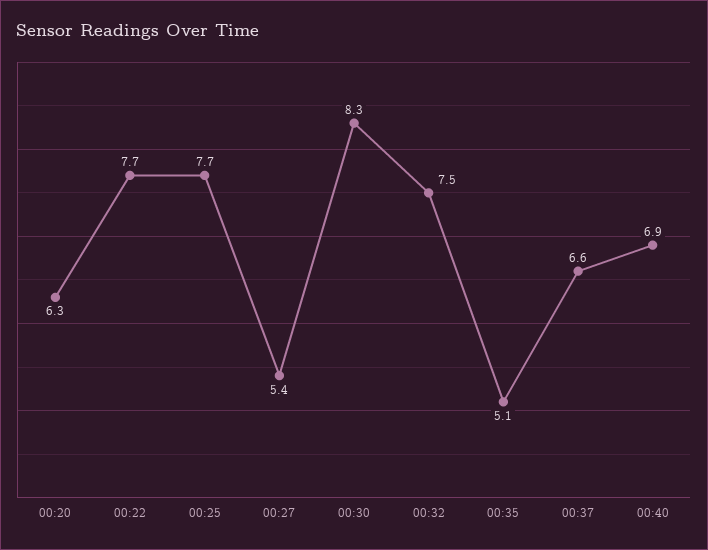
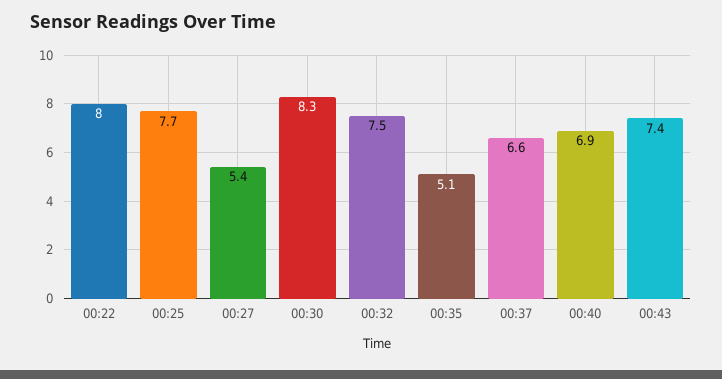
00:20: 6.3 -> none
00:22: 7.7 -> 8
00:43: none -> 7.4

